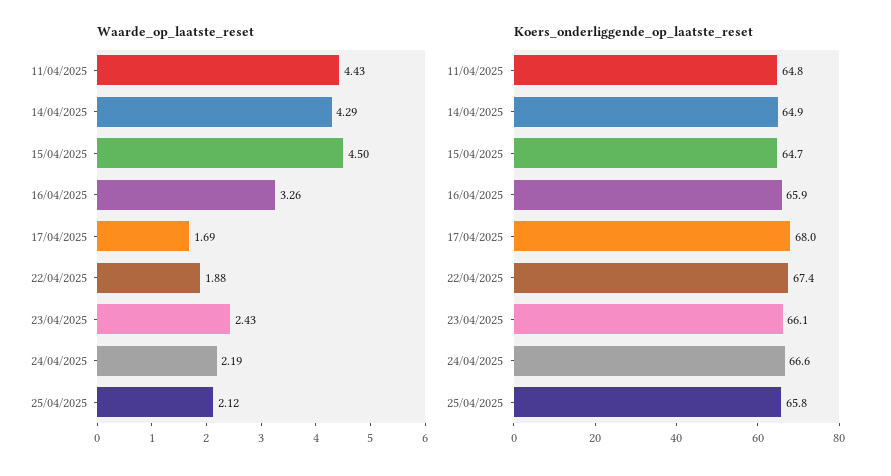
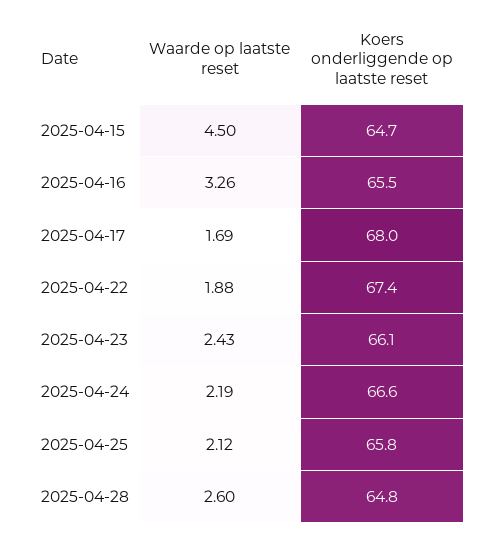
Waarde_op_laatste_reset, 11/04/2025: 4.43 -> none
Waarde_op_laatste_reset, 14/04/2025: 4.29 -> none
Koers_onderliggende_op_laatste_reset, 11/04/2025: 64.8 -> none
Koers_onderliggende_op_laatste_reset, 14/04/2025: 64.9 -> none
Koers_onderliggende_op_laatste_reset, 16/04/2025: 65.9 -> 65.5
Waarde_op_laatste_reset, 2025-04-28: none -> 2.6
Koers_onderliggende_op_laatste_reset, 2025-04-28: none -> 64.8

